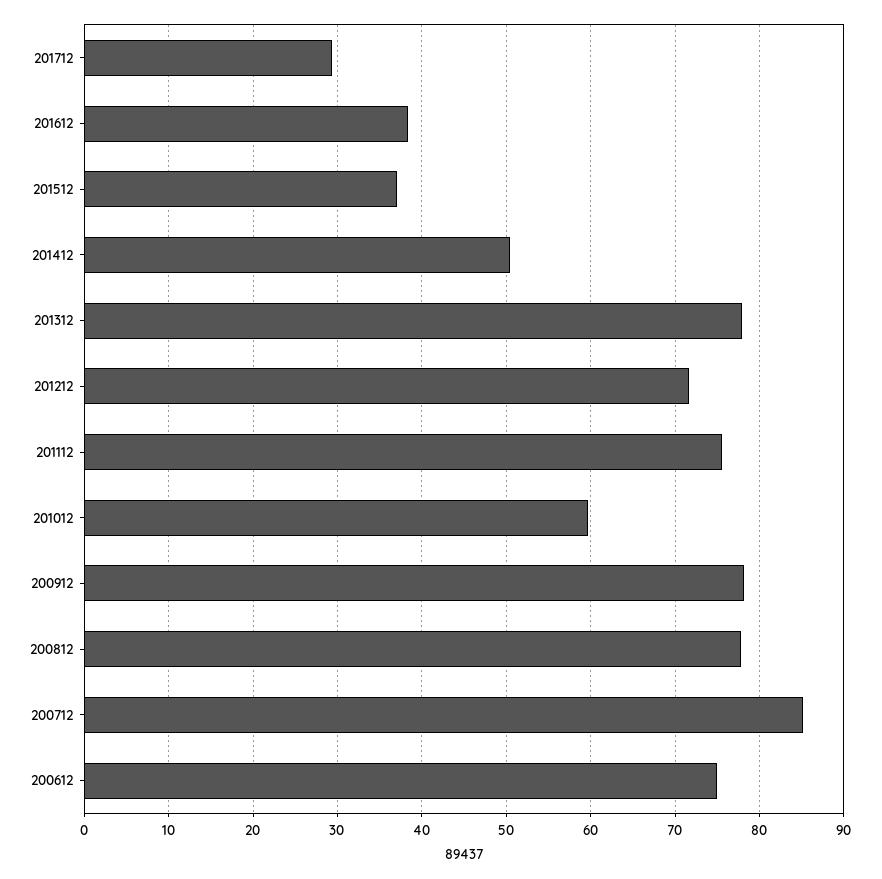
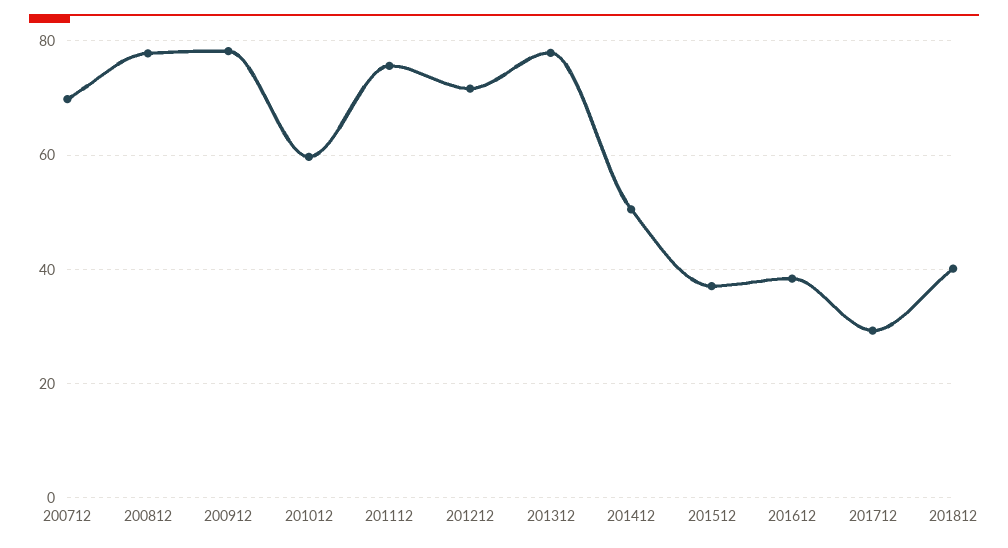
200712: 85 -> 70
200612: 75 -> none
201812: none -> 40

